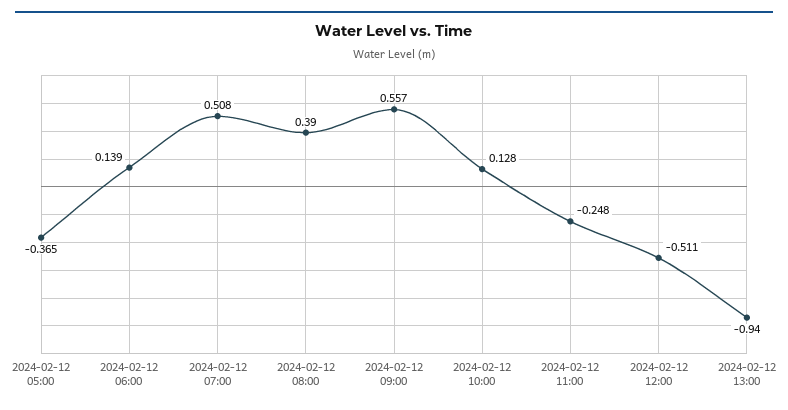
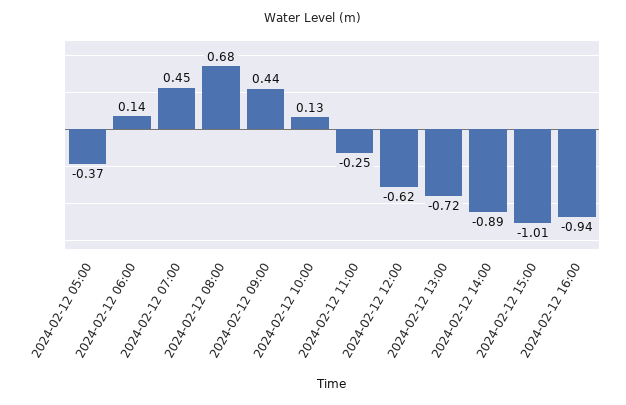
2024-02-12 07:00: 0.508 -> 0.45
2024-02-12 08:00: 0.39 -> 0.68
2024-02-12 09:00: 0.557 -> 0.44
2024-02-12 12:00: -0.511 -> -0.62
2024-02-12 13:00: -0.94 -> -0.72
2024-02-12 14:00: none -> -0.89
2024-02-12 15:00: none -> -1.01
2024-02-12 16:00: none -> -0.94

